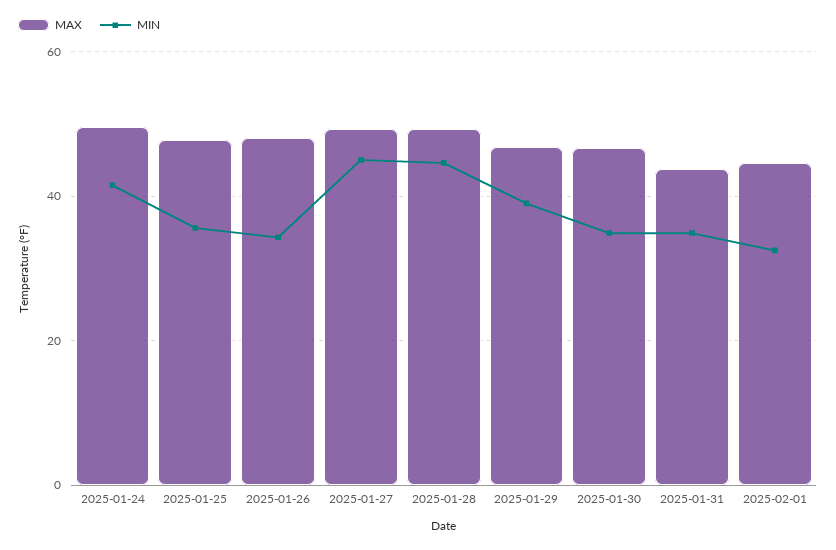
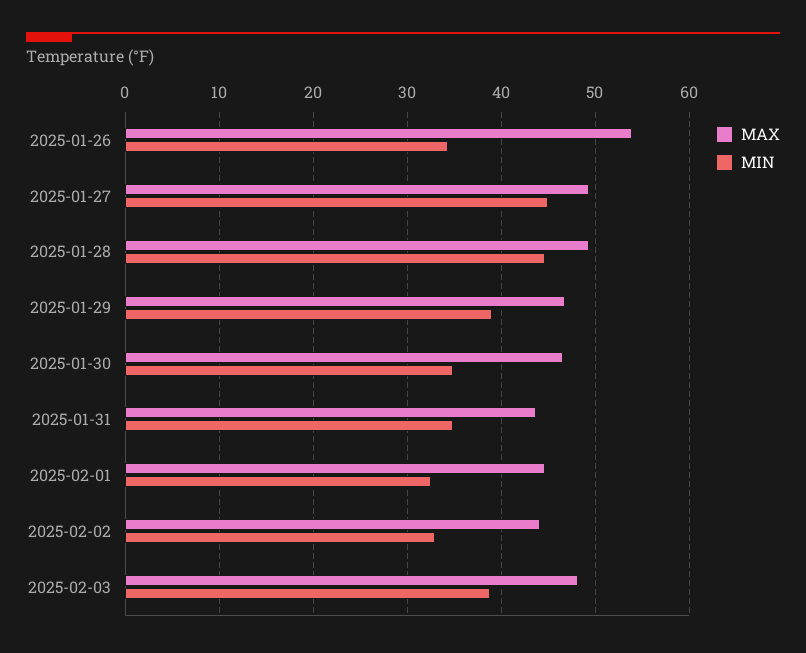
MAX, 2025-01-24: 50 -> none
MIN, 2025-01-24: 42 -> none
MAX, 2025-01-25: 48 -> none
MIN, 2025-01-25: 36 -> none
MAX, 2025-01-26: 48 -> 54
MAX, 2025-02-02: none -> 44
MIN, 2025-02-02: none -> 33
MAX, 2025-02-03: none -> 48
MIN, 2025-02-03: none -> 39

